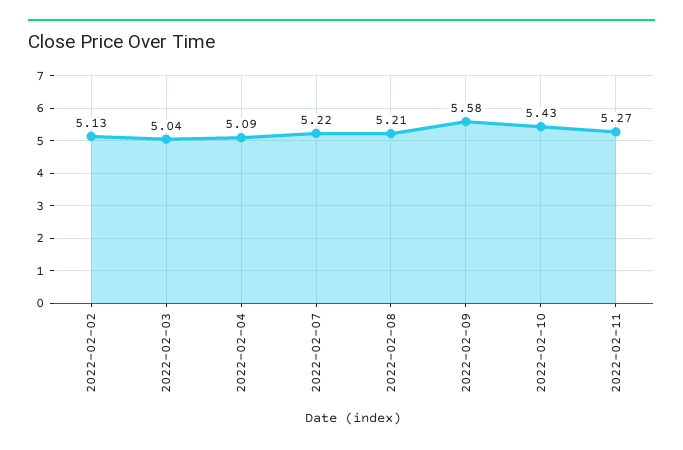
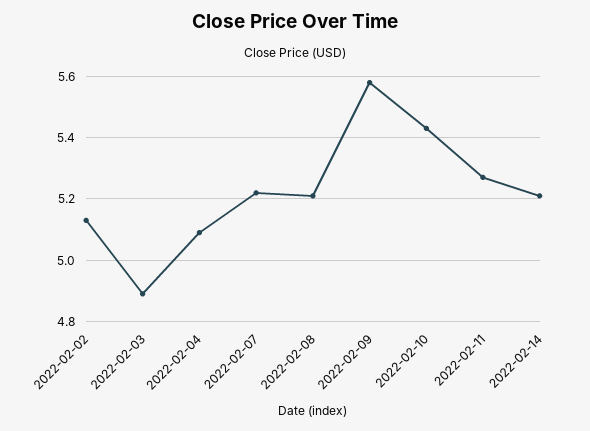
2022-02-03: 5.04 -> 4.9
2022-02-14: none -> 5.2

